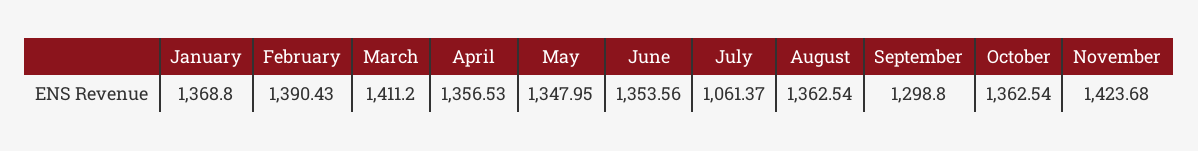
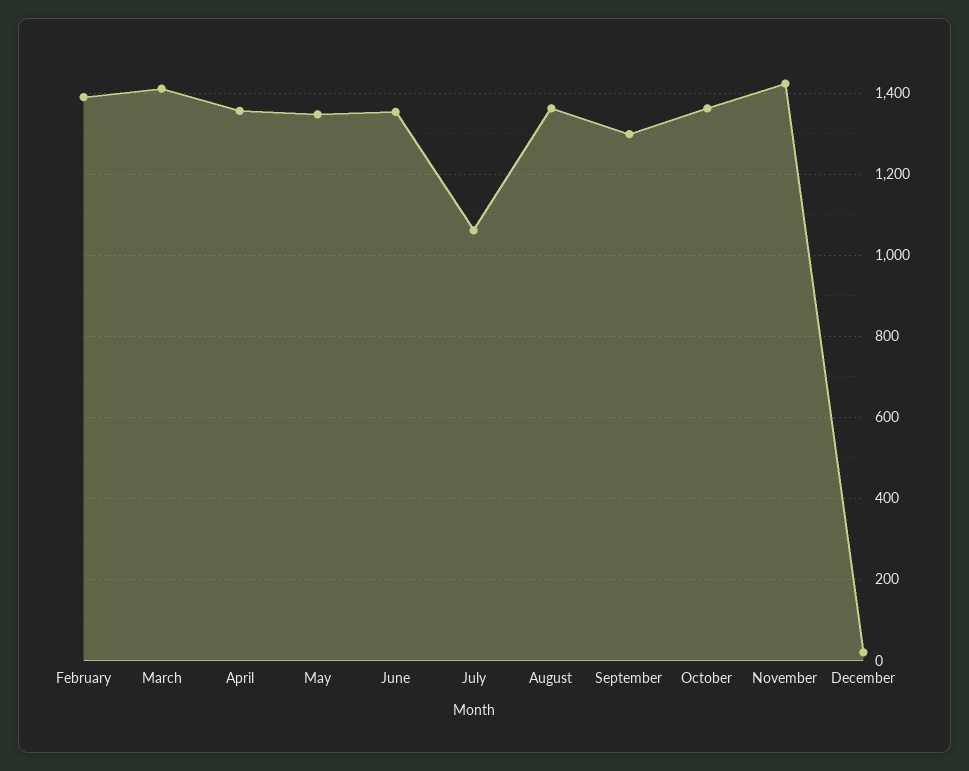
January: 1368.8 -> none
December: none -> 20

